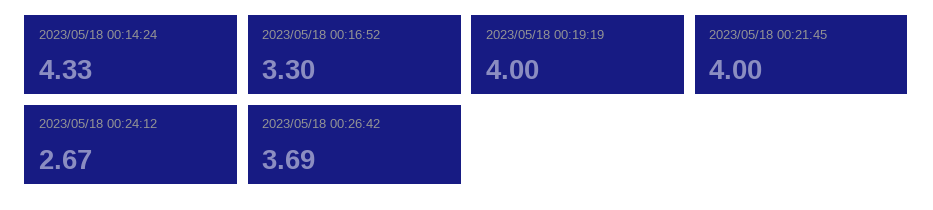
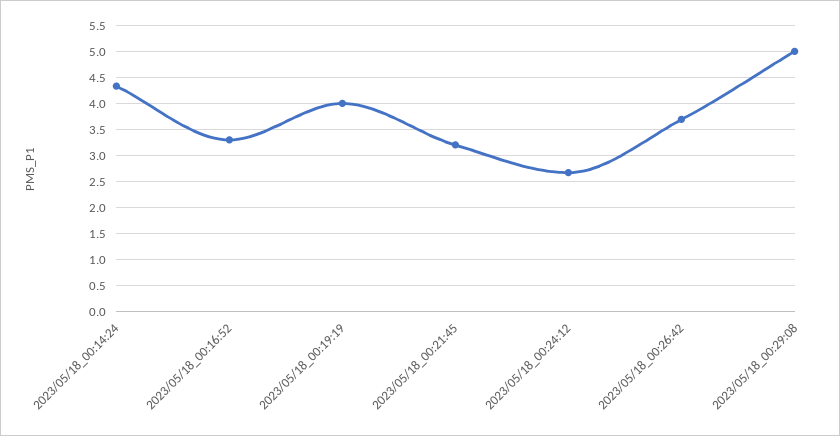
2023/05/18 00:21:45: 4 -> 3.25
2023/05/18_00:29:08: none -> 5

